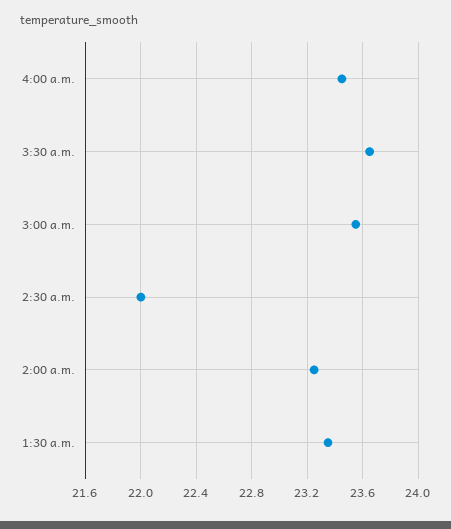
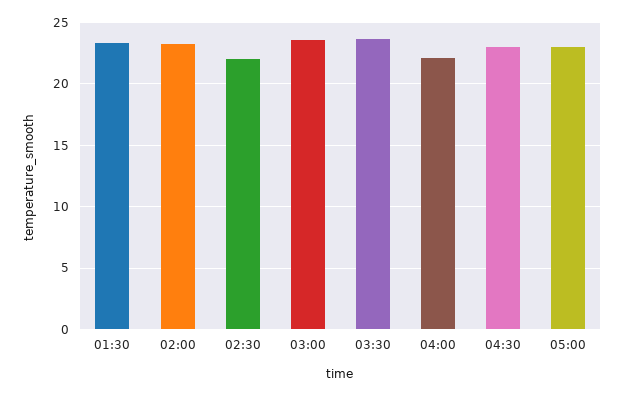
4:00 a.m.: 23.45 -> 22
04:30: none -> 23
05:00: none -> 23

